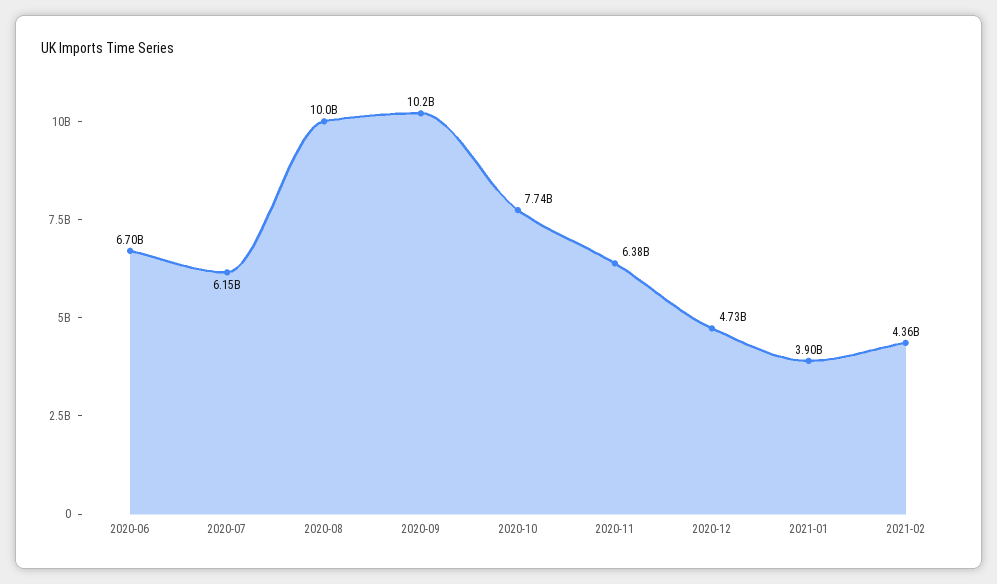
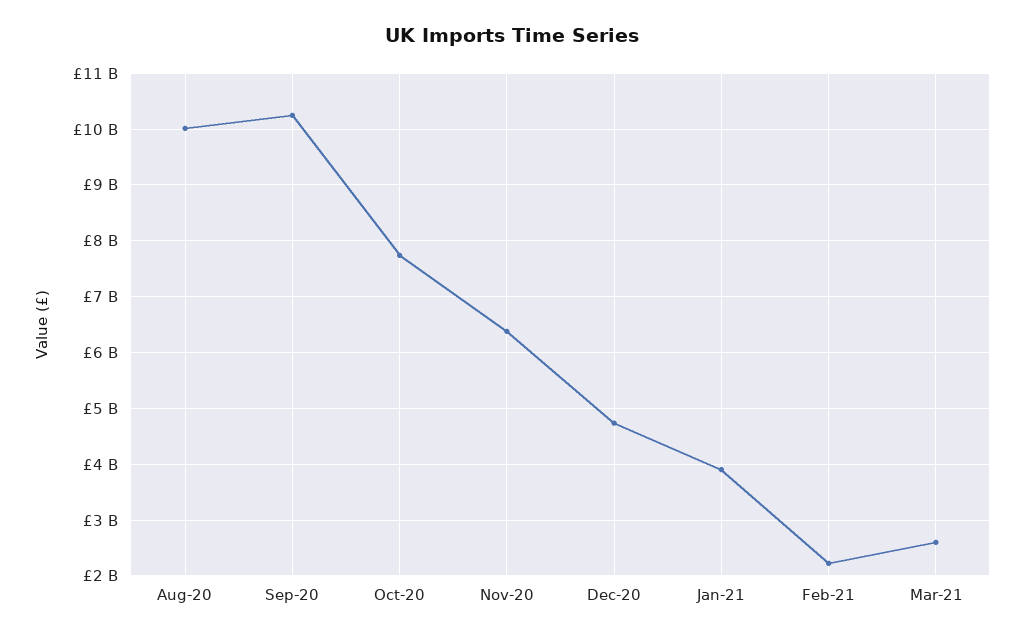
2020-06: 6700000000 -> none
2020-07: 6150000000 -> none
2021-02: 4360000000 -> 2200000000
Mar-21: none -> 2600000000

